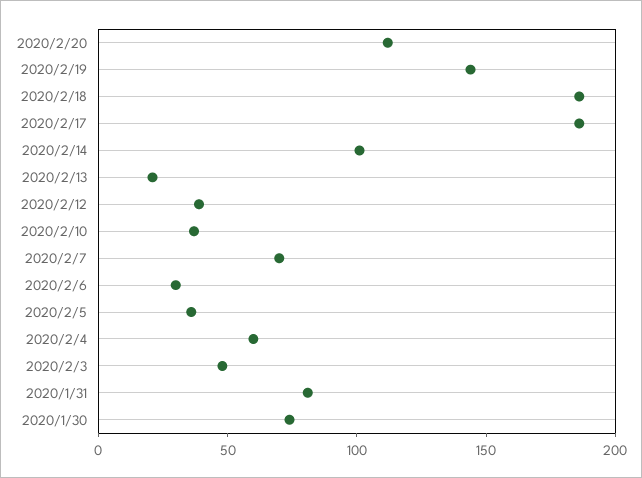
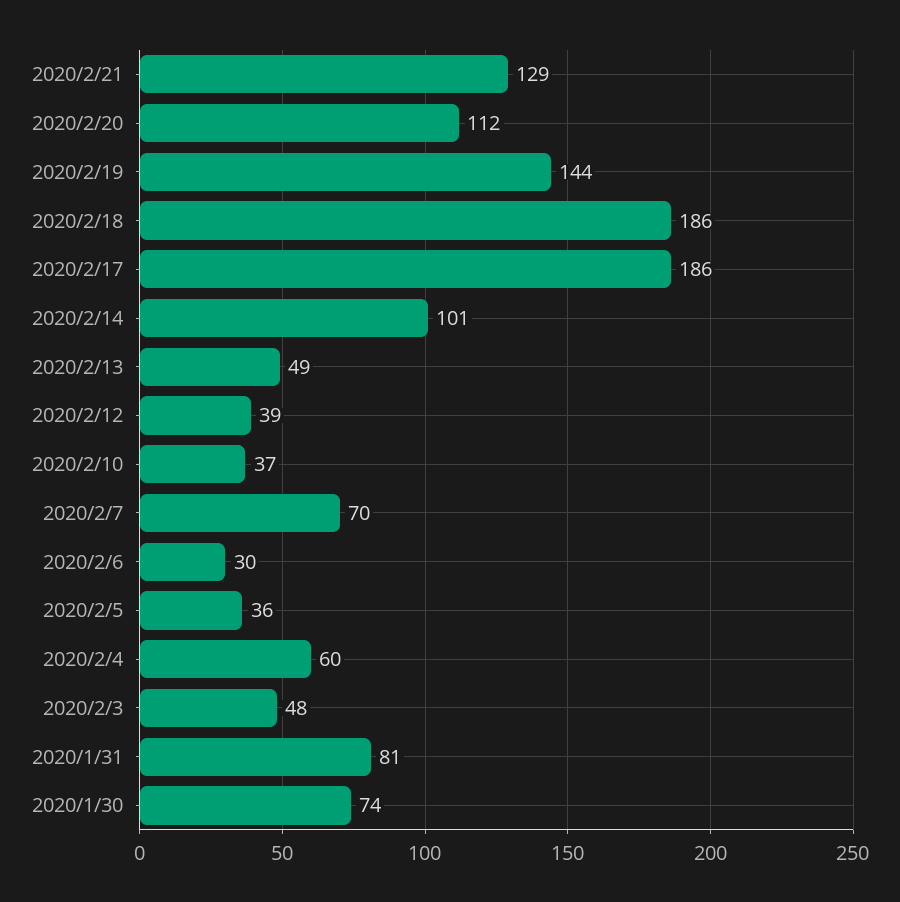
2020/2/13: 20 -> 49
2020/2/21: none -> 129

